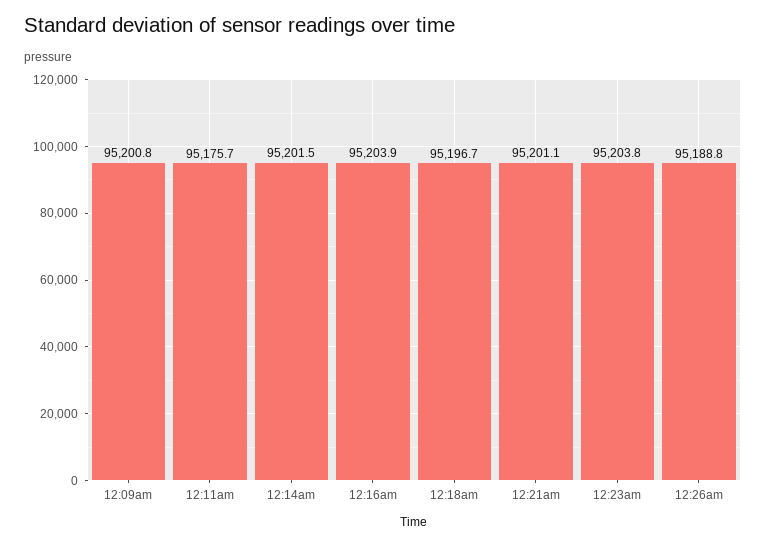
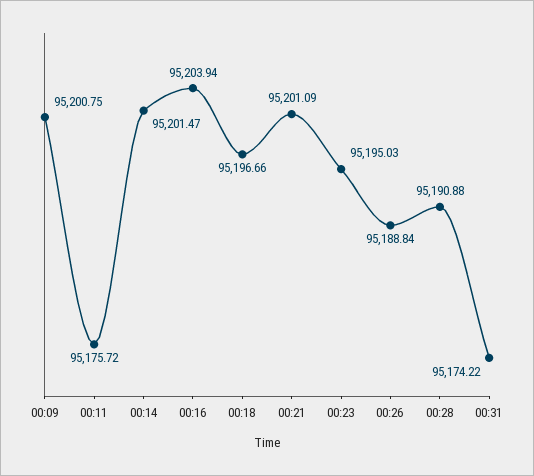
12:23am: 95203.8 -> 95195.03
00:28: none -> 95190.88
00:31: none -> 95174.22

